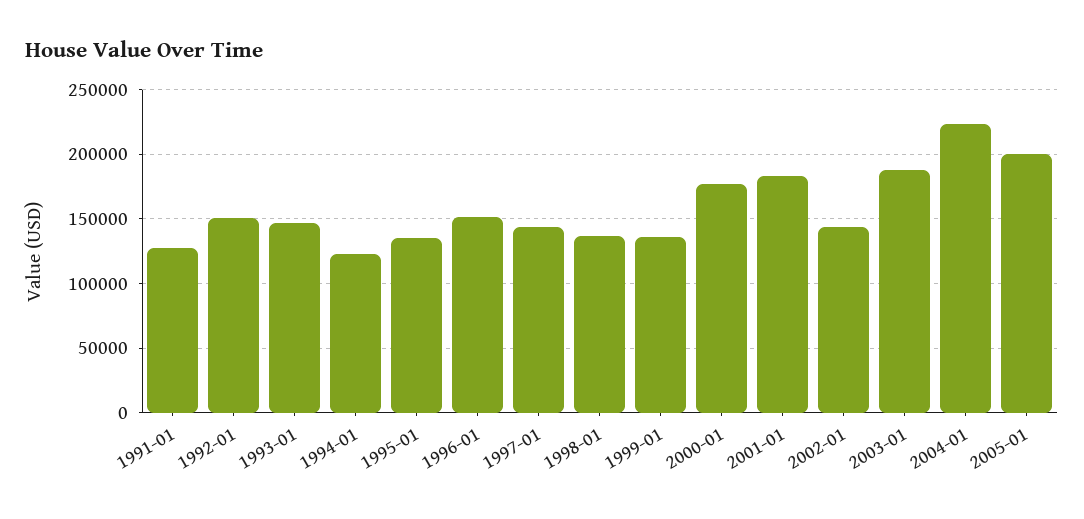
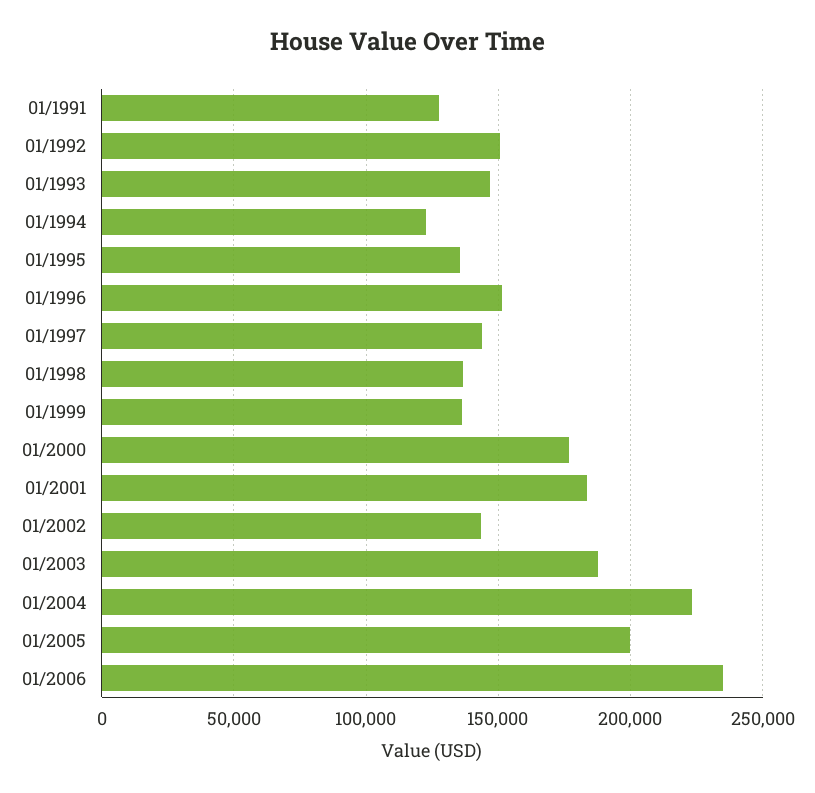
01/2006: none -> 235000

